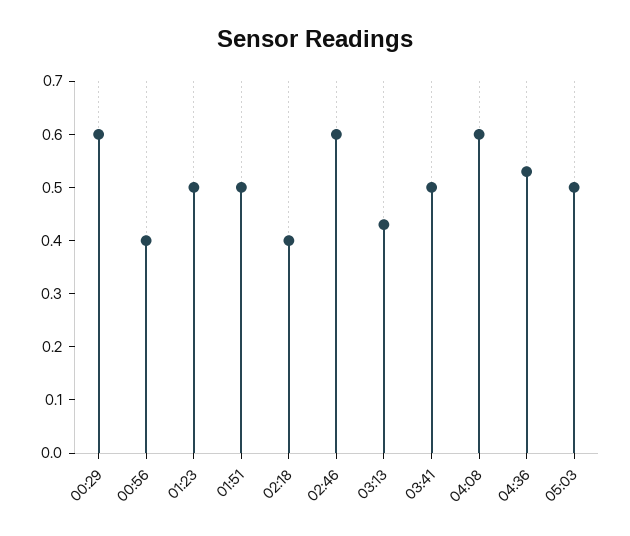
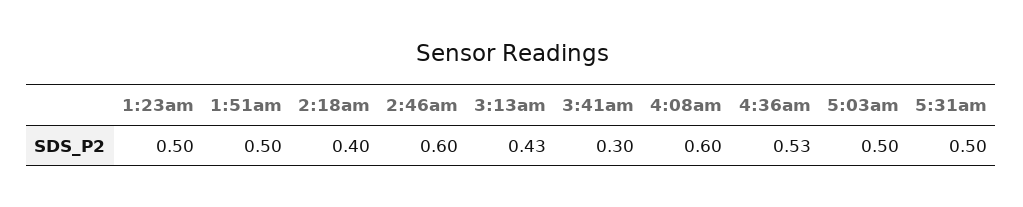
00:29: 0.6 -> none
00:56: 0.4 -> none
03:41: 0.5 -> 0.3
5:31am: none -> 0.5

